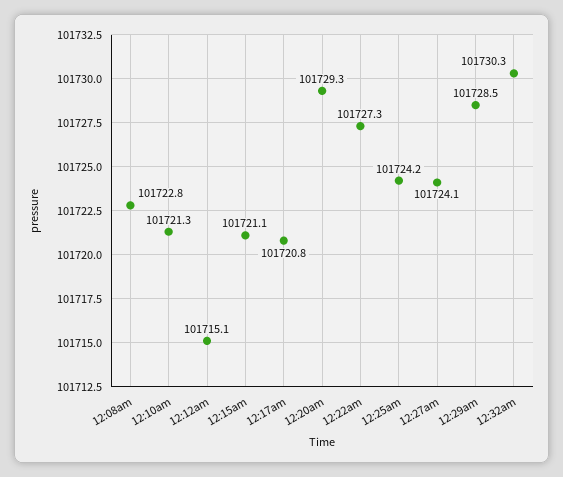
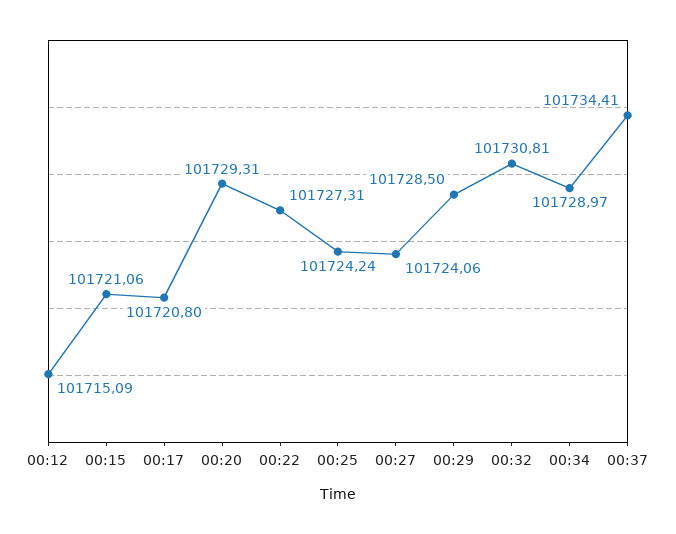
12:08am: 101722.8 -> none
12:10am: 101721.3 -> none
12:32am: 101730.3 -> 101730.81
00:34: none -> 101728.97
00:37: none -> 101734.41

